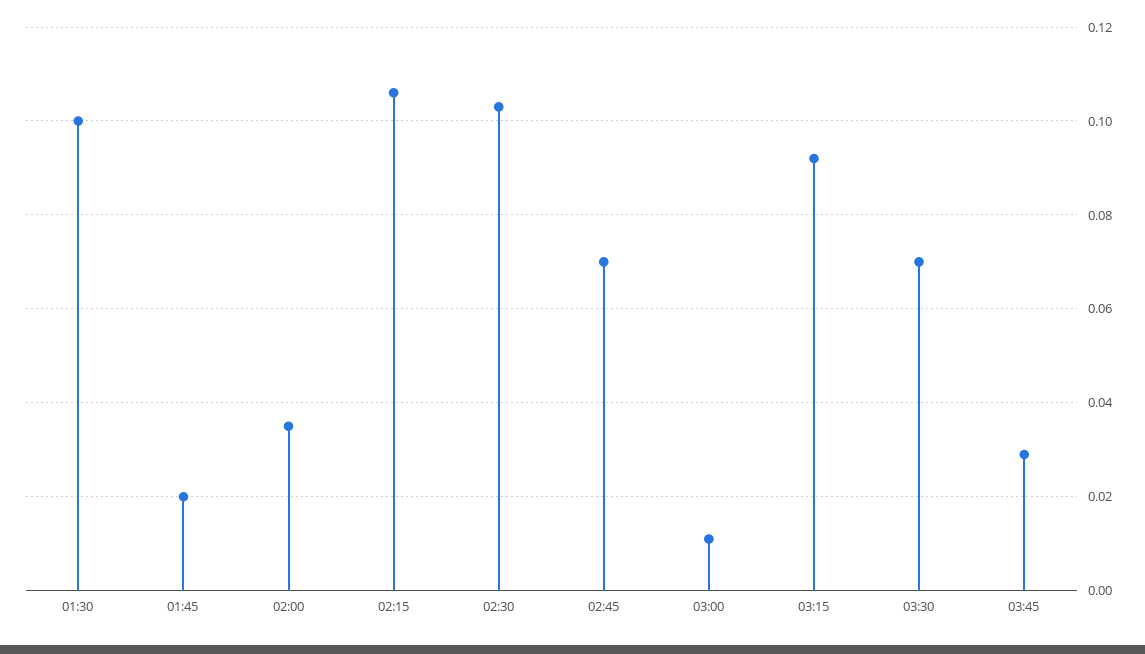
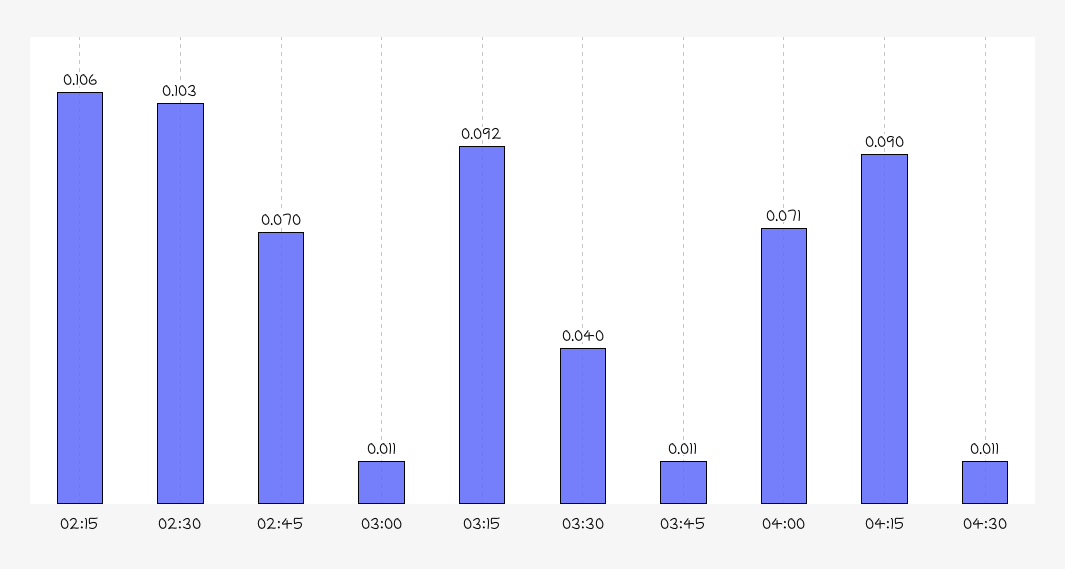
01:30: 0.1 -> none
01:45: 0.02 -> none
02:00: 0.035 -> none
03:30: 0.07 -> 0.04
03:45: 0.03 -> 0.011
04:00: none -> 0.071
04:15: none -> 0.09
04:30: none -> 0.011

